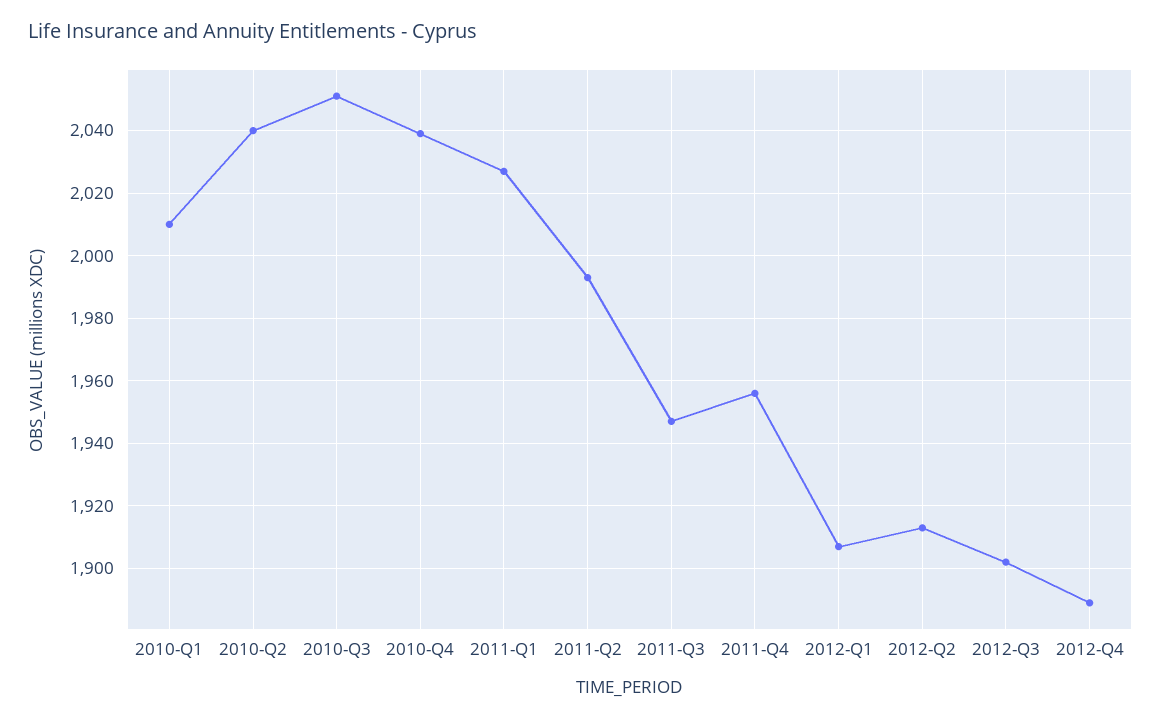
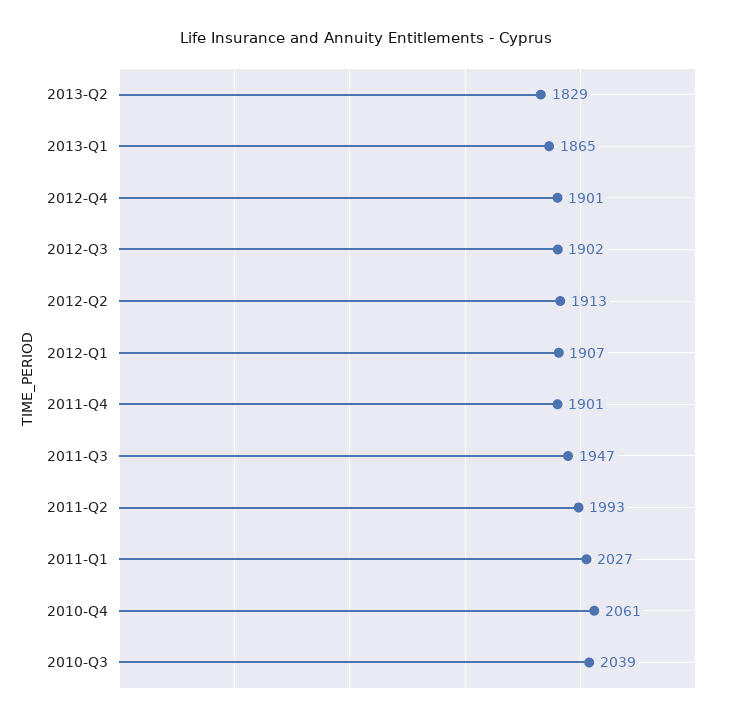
2010-Q1: 2010 -> none
2010-Q2: 2040 -> none
2010-Q3: 2050 -> 2039
2010-Q4: 2040 -> 2061
2011-Q4: 1955 -> 1901
2012-Q4: 1890 -> 1901
2013-Q2: none -> 1829
2013-Q1: none -> 1865

